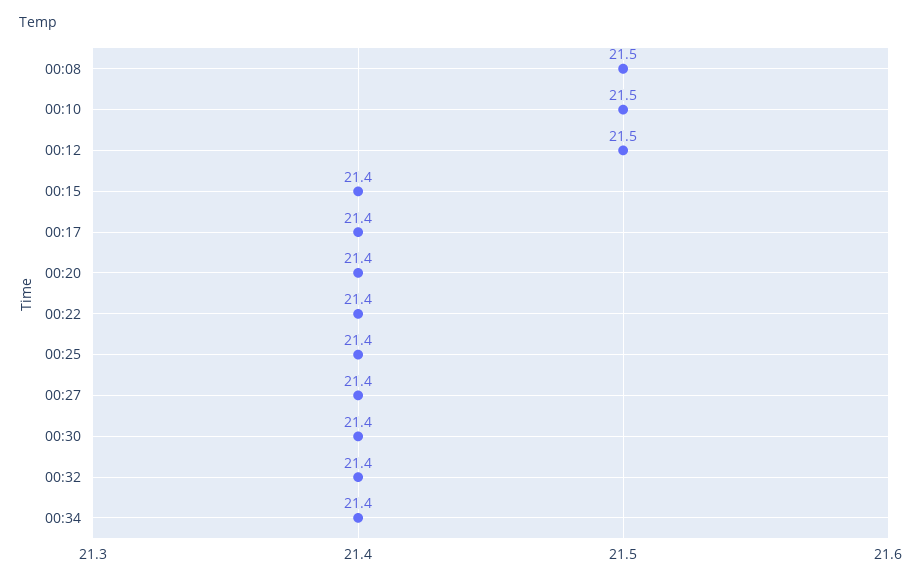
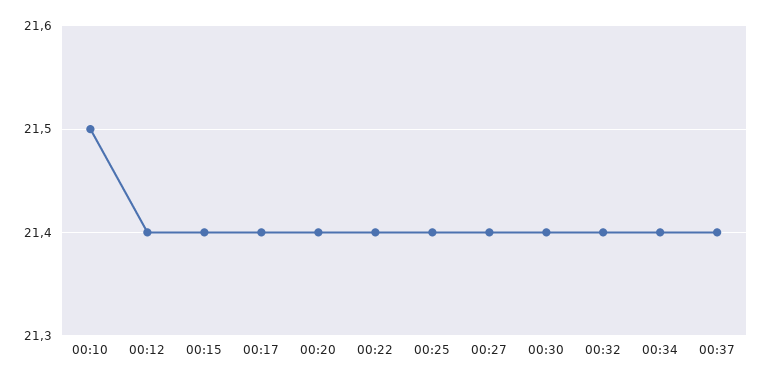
00:08: 21.5 -> none
00:12: 21.5 -> 21.4
00:37: none -> 21.4

